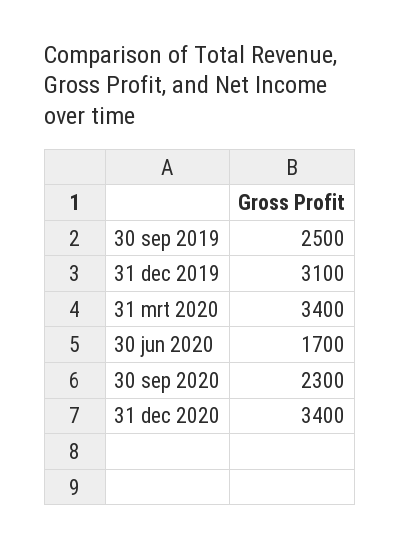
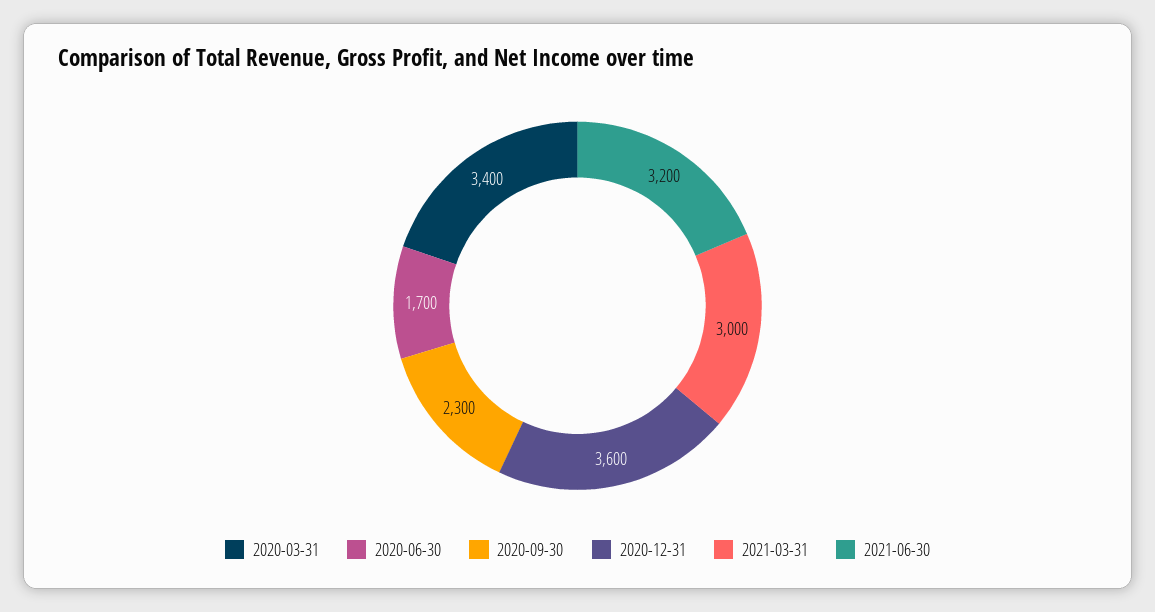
30 sep 2019: 2500 -> none
31 dec 2019: 3100 -> none
31 dec 2020: 3400 -> 3600
2021-03-31: none -> 3000
2021-06-30: none -> 3200

